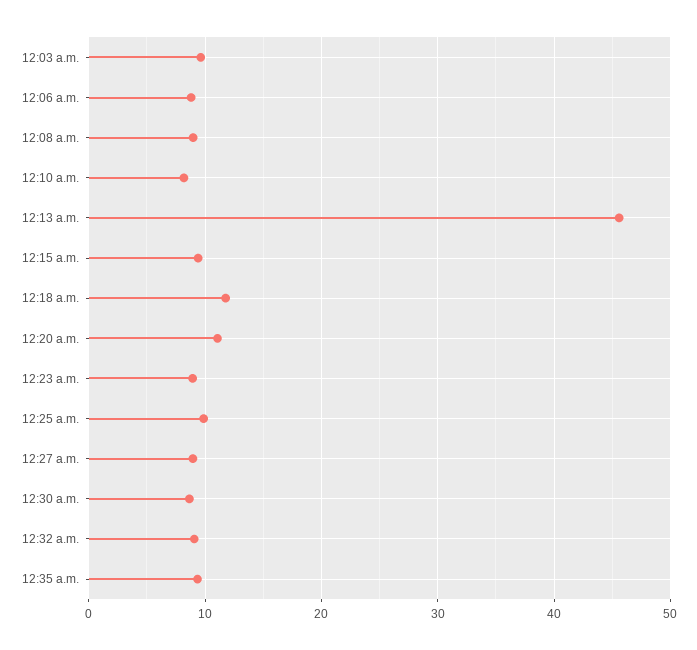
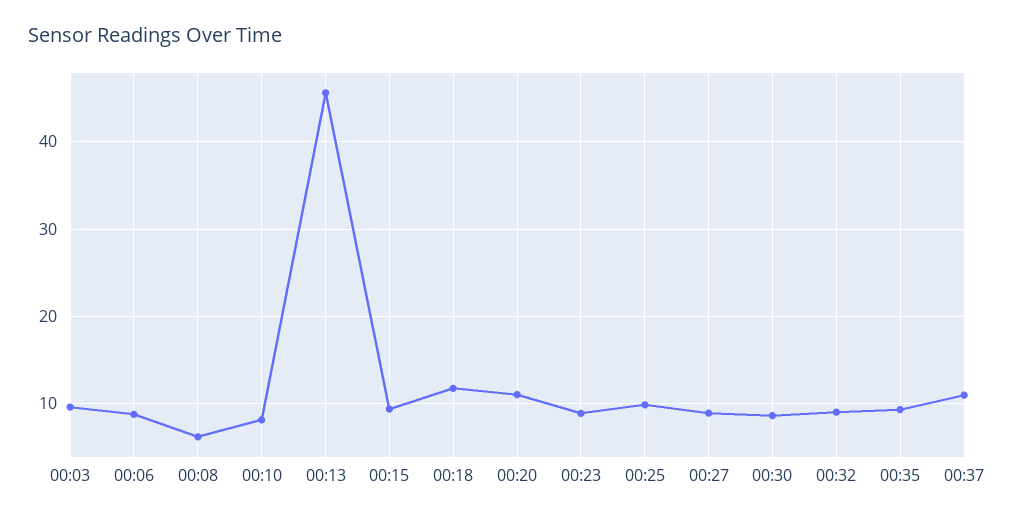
12:08 a.m.: 9 -> 6
00:37: none -> 11

